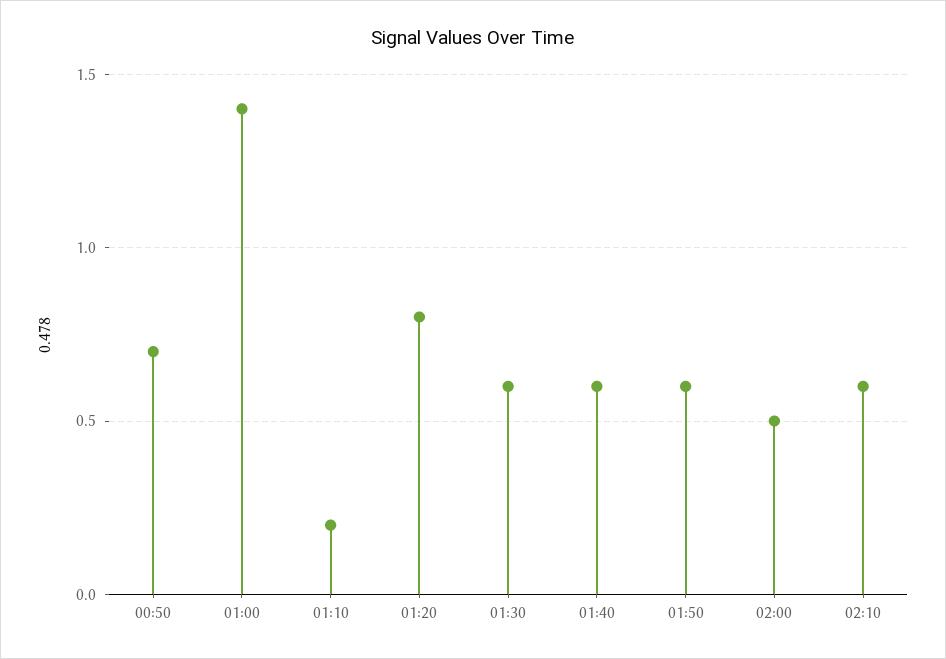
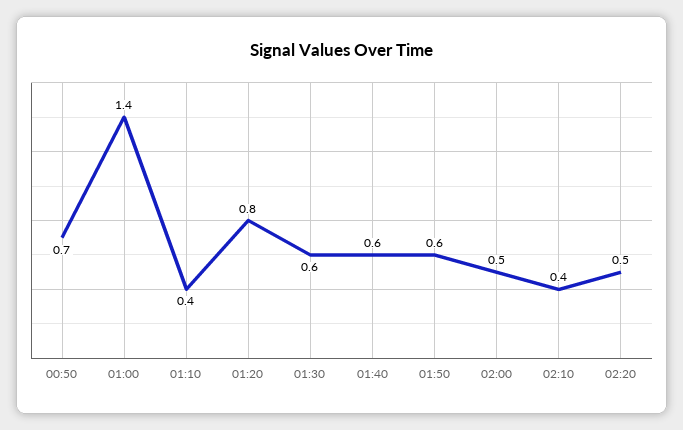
01:10: 0.2 -> 0.4
02:10: 0.6 -> 0.4
02:20: none -> 0.5

